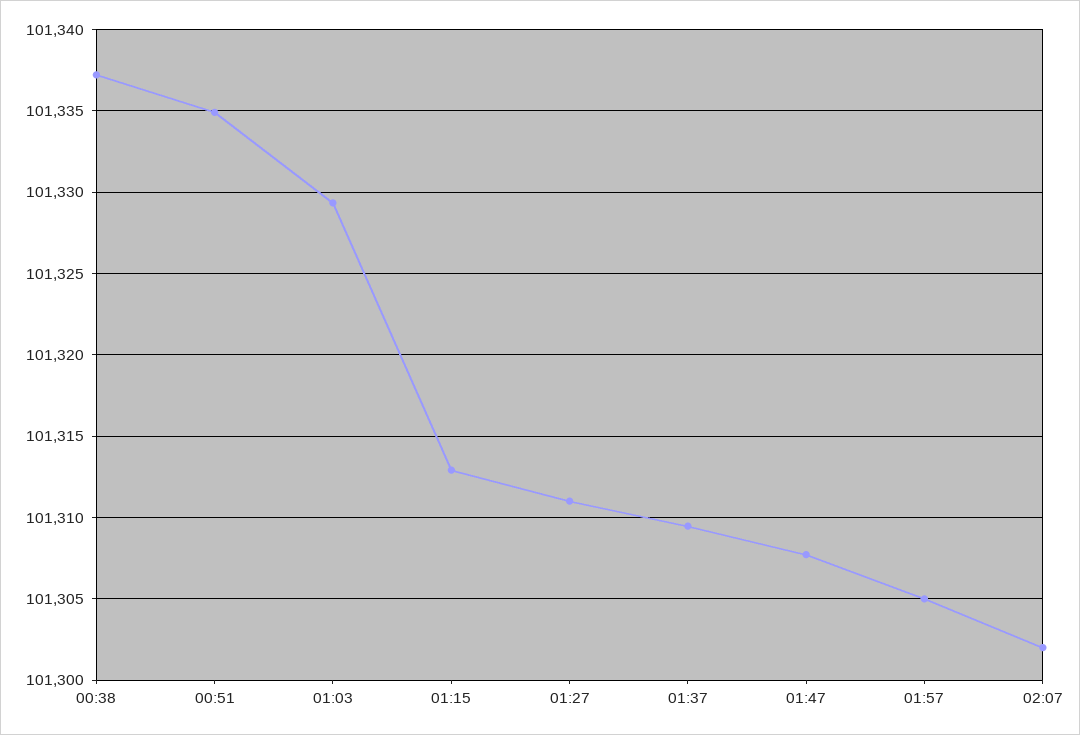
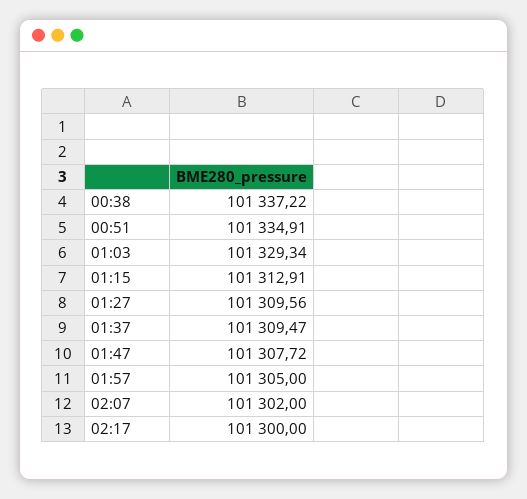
01:27: 101311 -> 101309.56
02:17: none -> 101300

